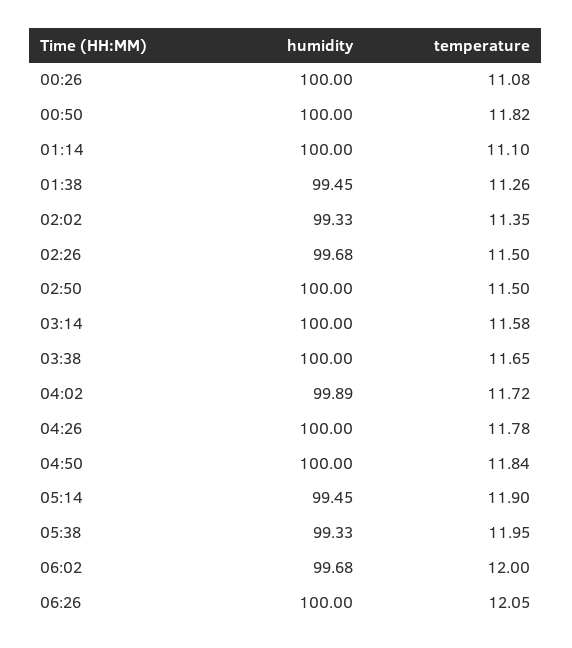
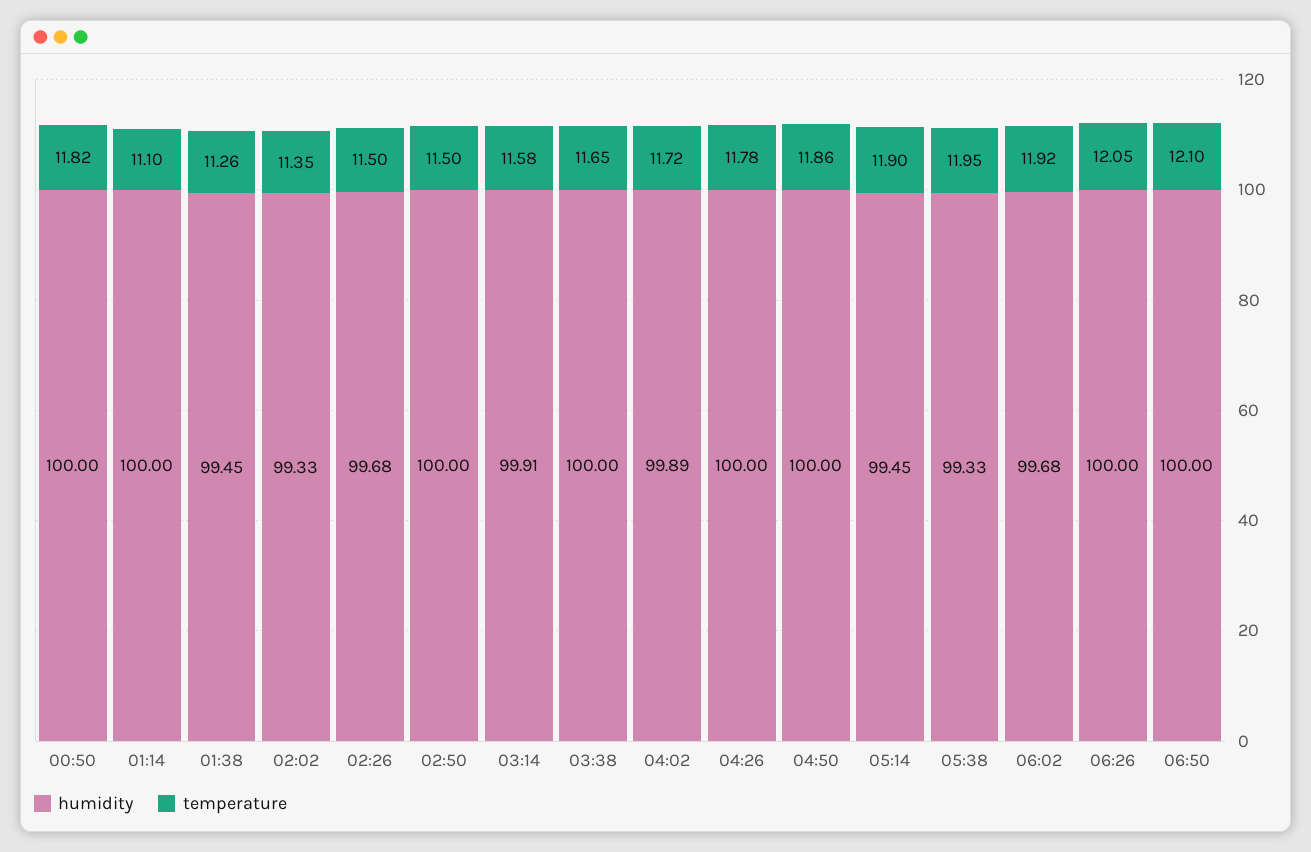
humidity, 00:26: 100 -> none
temperature, 00:26: 11.08 -> none
humidity, 03:14: 100 -> 99.91
temperature, 04:50: 11.84 -> 11.86
temperature, 06:02: 12 -> 11.92
humidity, 06:50: none -> 100
temperature, 06:50: none -> 12.1

